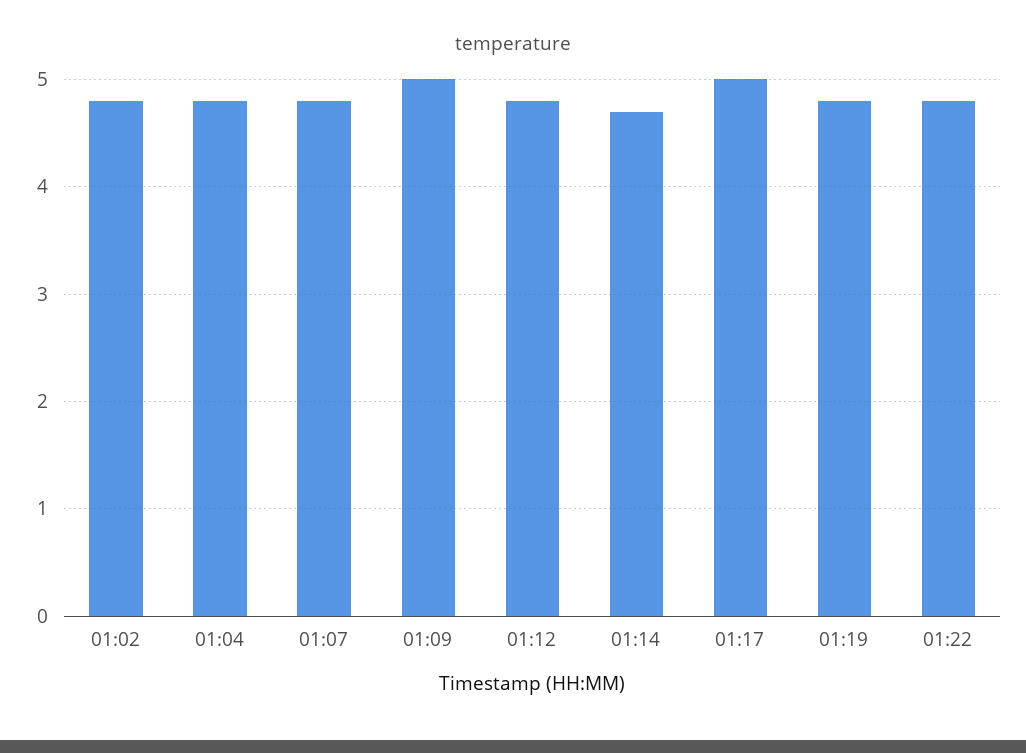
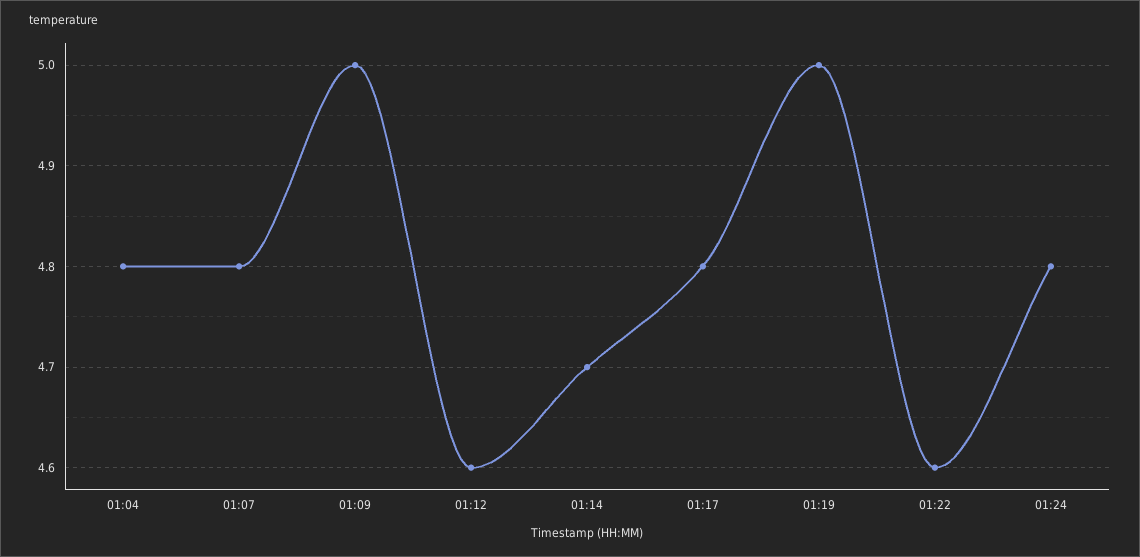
01:02: 4.8 -> none
01:12: 4.8 -> 4.6
01:17: 5 -> 4.8
01:19: 4.8 -> 5
01:22: 4.8 -> 4.6
01:24: none -> 4.8

